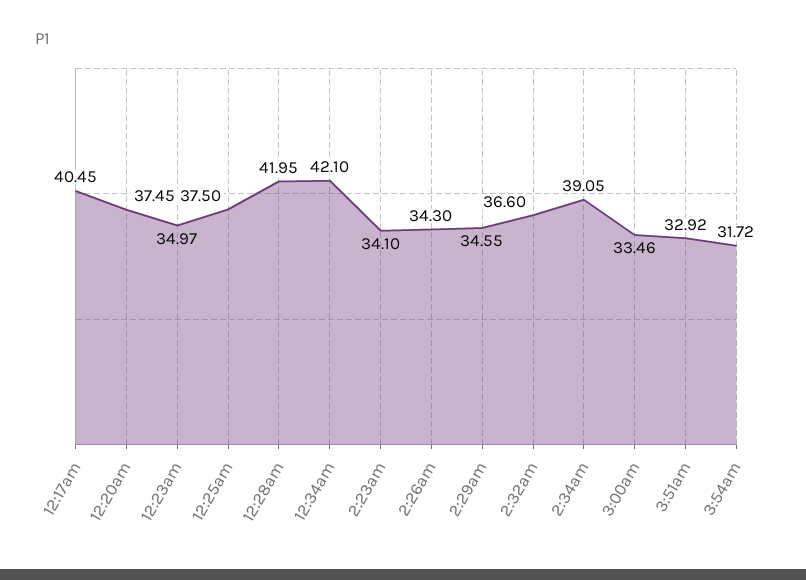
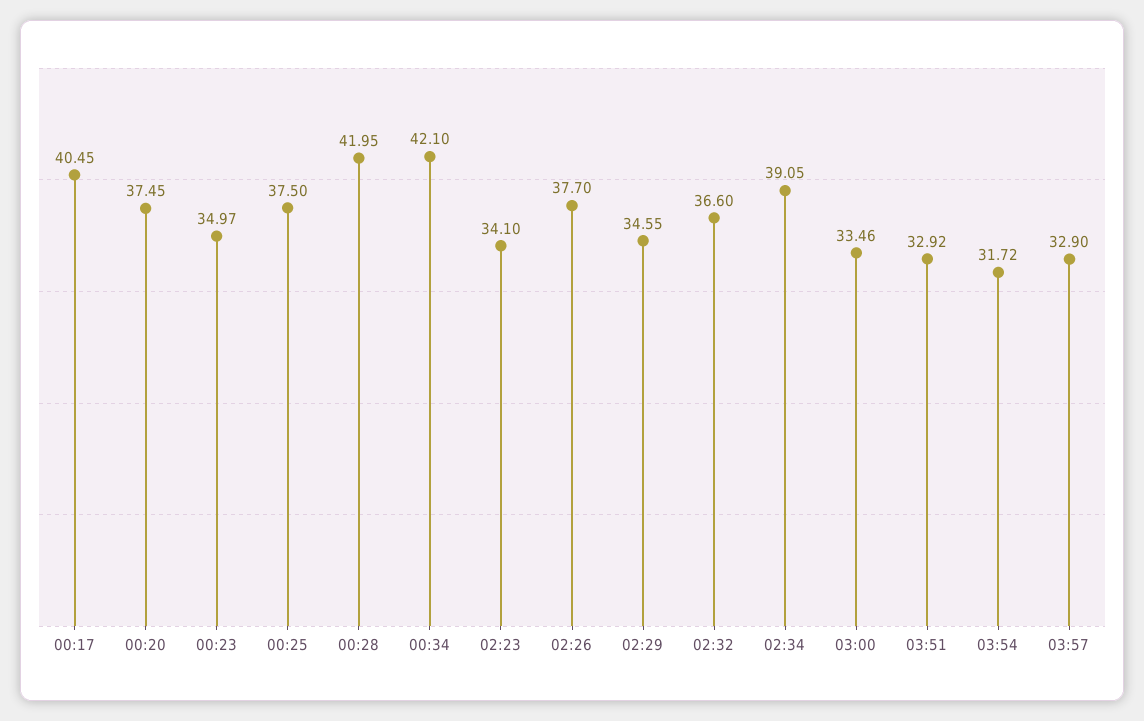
2:26am: 34.3 -> 37.7
03:57: none -> 32.9

